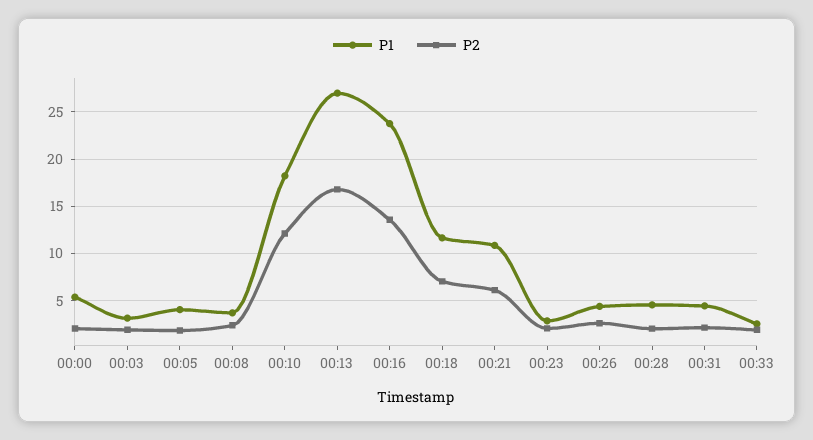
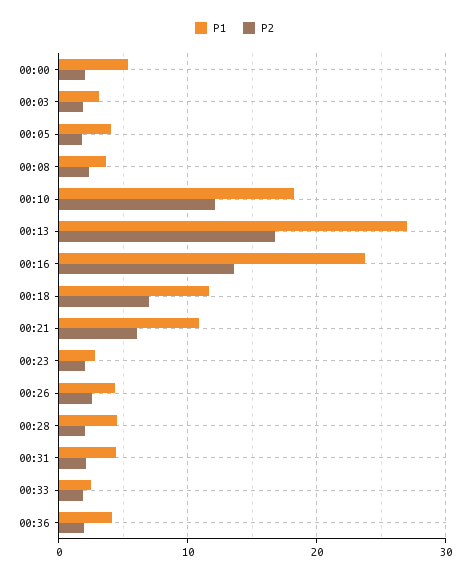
P1, 00:36: none -> 4
P2, 00:36: none -> 2

